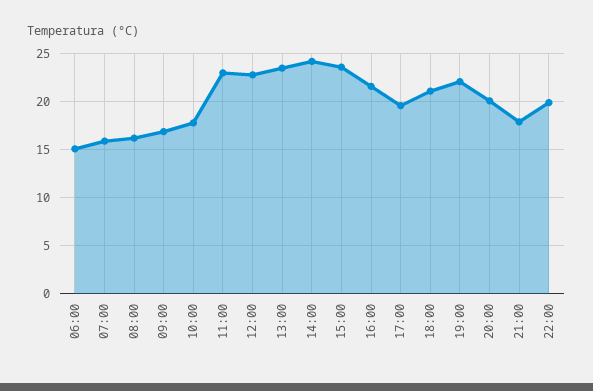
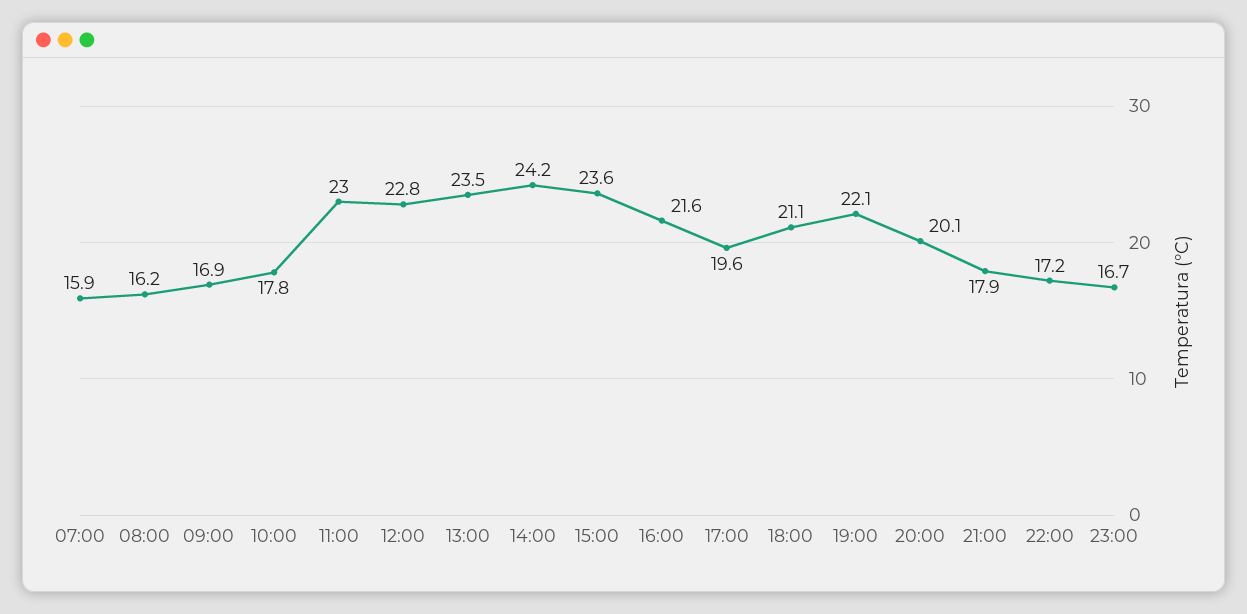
06:00: 15 -> none
22:00: 20 -> 17.2
23:00: none -> 16.7

